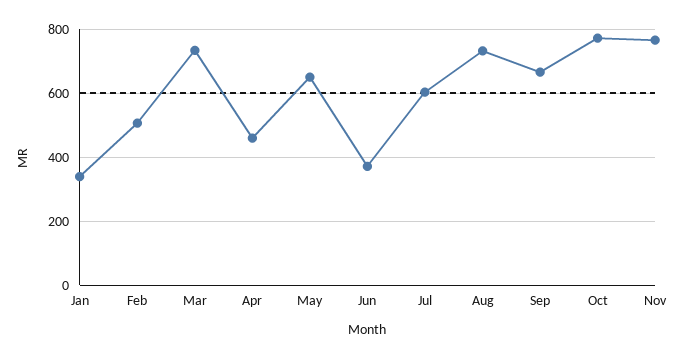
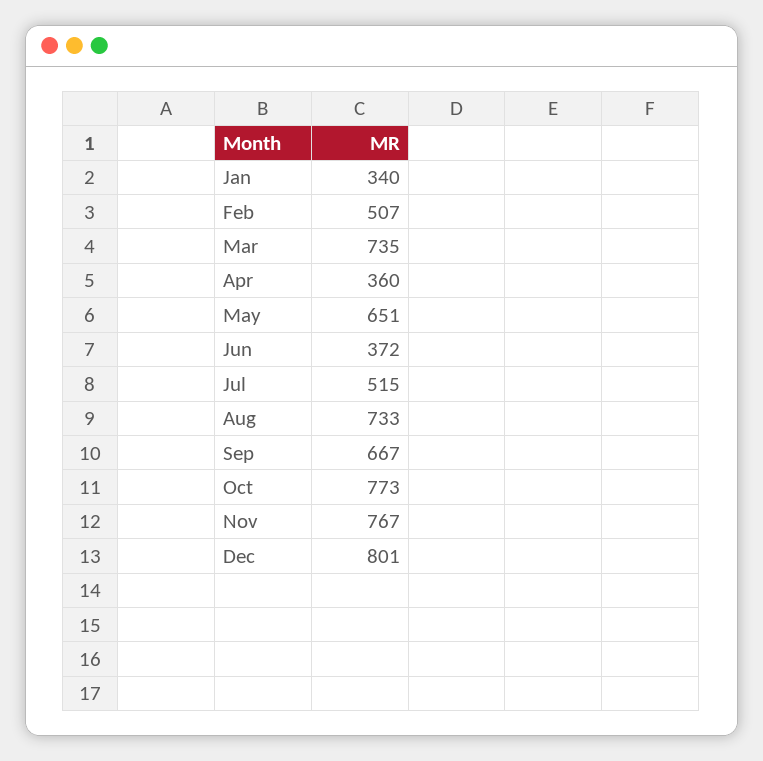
Apr: 460 -> 360
Jul: 600 -> 515
Dec: none -> 801

